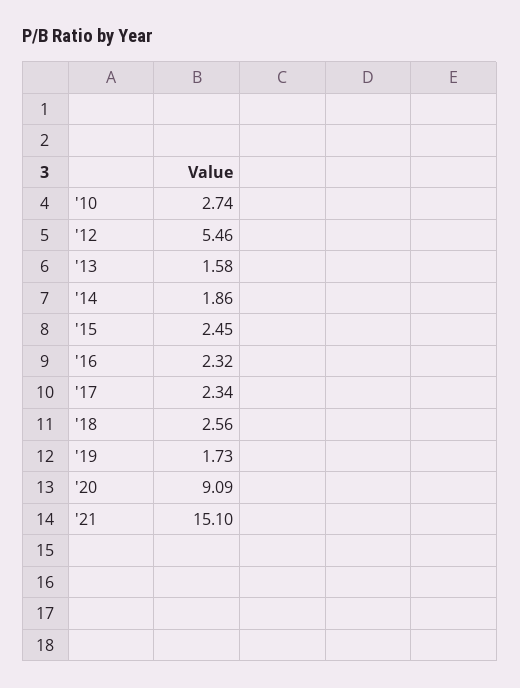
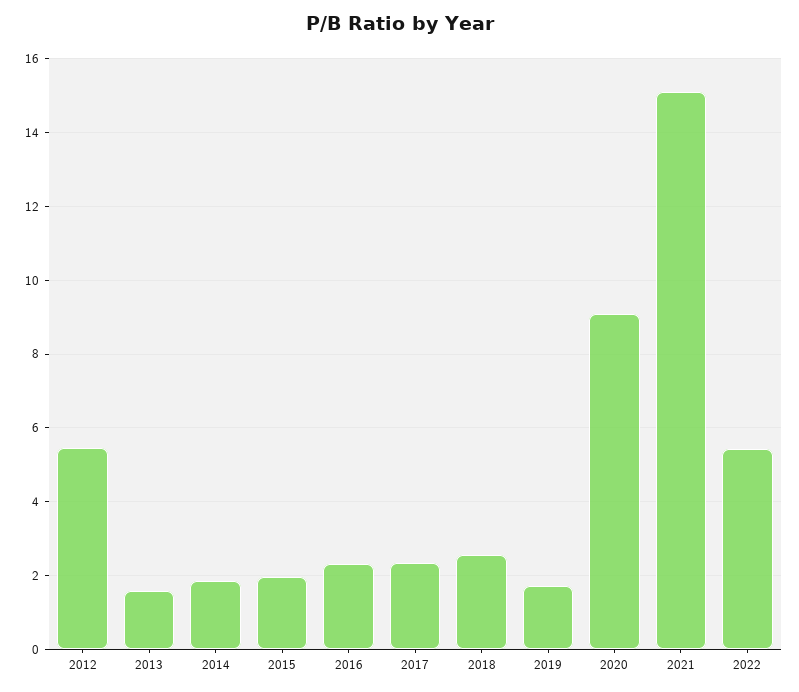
'10: 2.74 -> none
'15: 2.45 -> 2
2022: none -> 5.4

